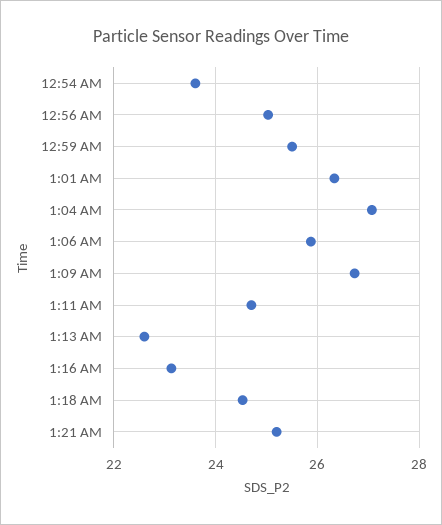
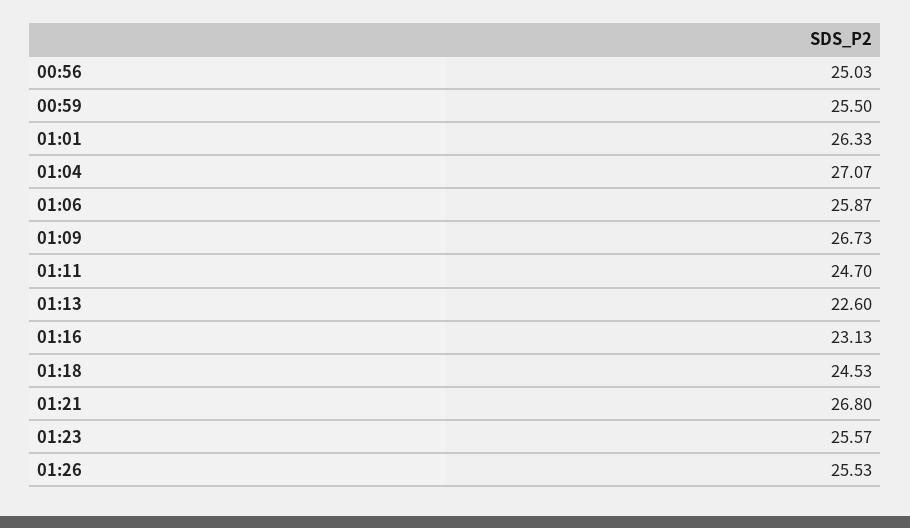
12:54 AM: 23.6 -> none
1:21 AM: 25.2 -> 26.8
01:23: none -> 25.57
01:26: none -> 25.53

